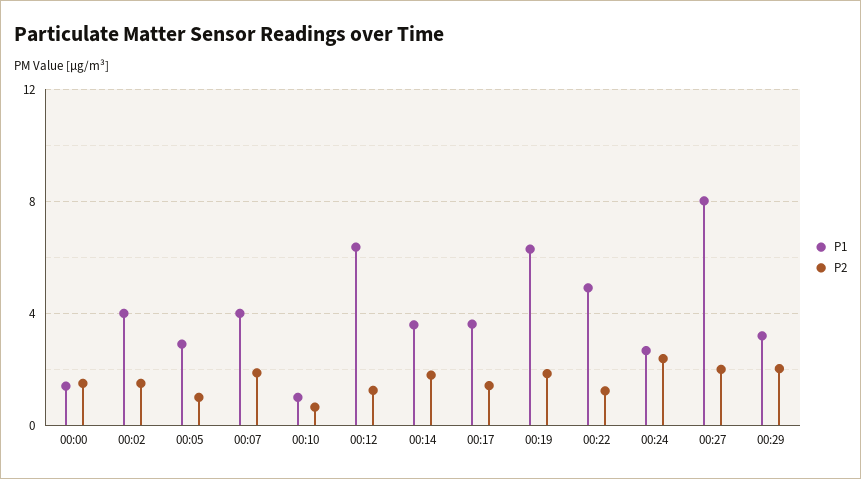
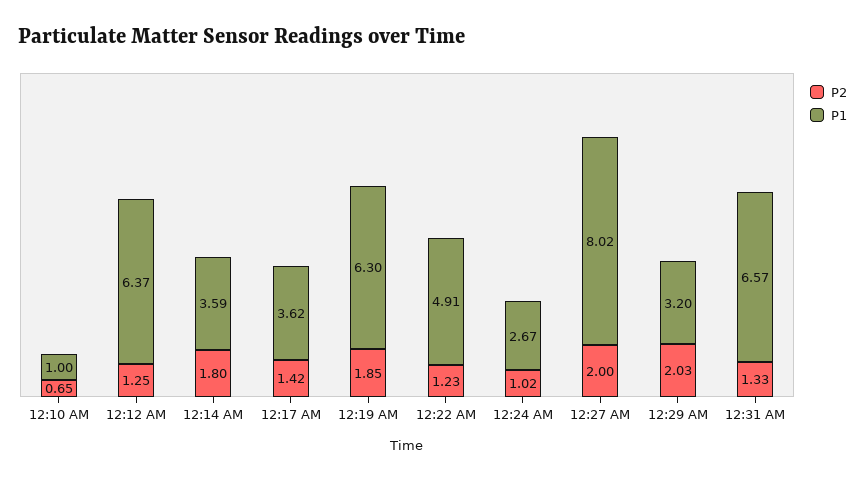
P1, 00:00: 1.5 -> none
P2, 00:00: 1.5 -> none
P1, 00:02: 4 -> none
P2, 00:02: 1.5 -> none
P1, 00:05: 3 -> none
P2, 00:05: 1 -> none
P1, 00:07: 4 -> none
P2, 00:07: 2 -> none
P2, 00:24: 2.5 -> 1.02
P2, 12:31 AM: none -> 1.33
P1, 12:31 AM: none -> 6.57

